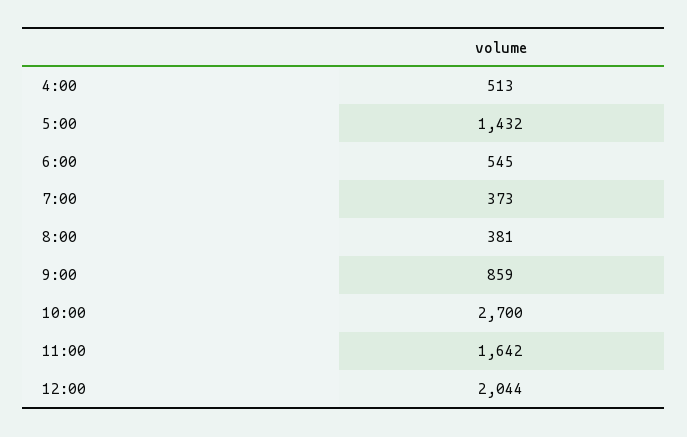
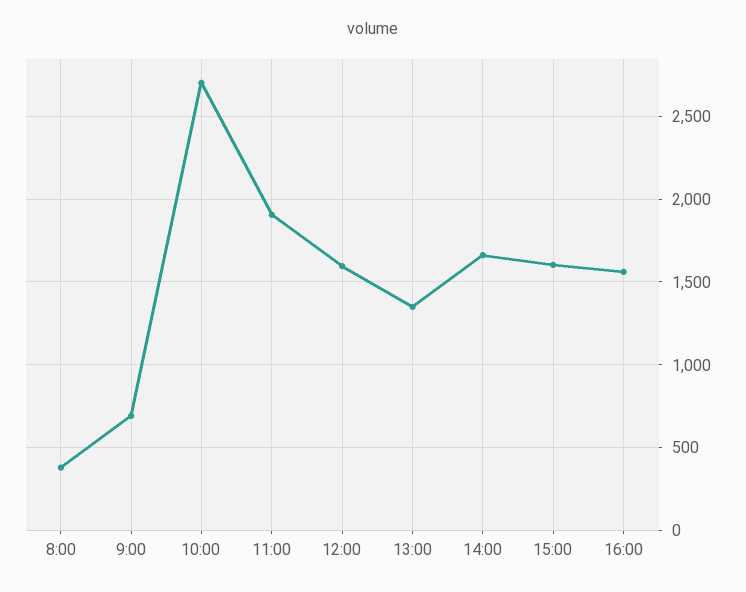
4:00: 513 -> none
5:00: 1432 -> none
6:00: 545 -> none
7:00: 373 -> none
9:00: 859 -> 700
11:00: 1642 -> 1900
12:00: 2044 -> 1600
13:00: none -> 1350
14:00: none -> 1650
15:00: none -> 1600
16:00: none -> 1550

